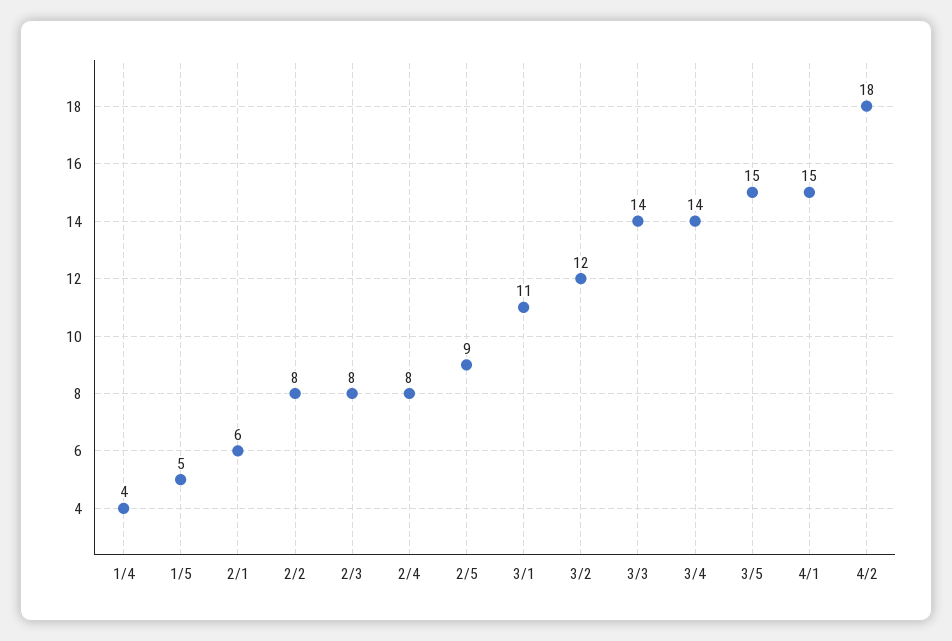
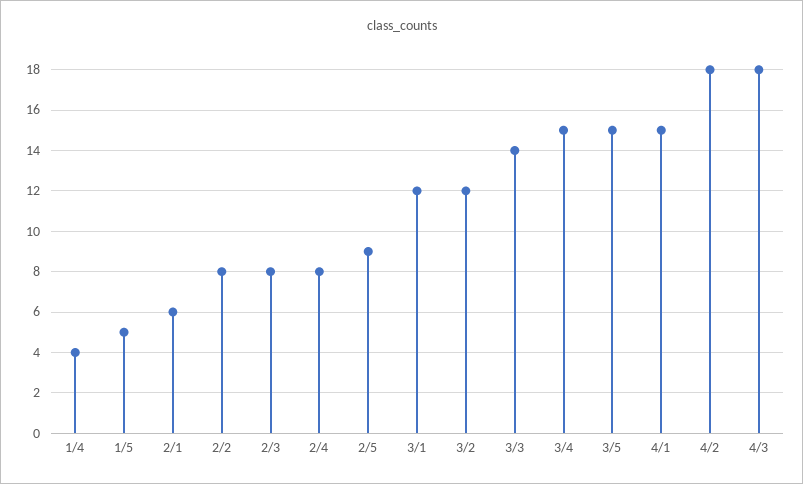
3/1: 11 -> 12
3/4: 14 -> 15
4/3: none -> 18

